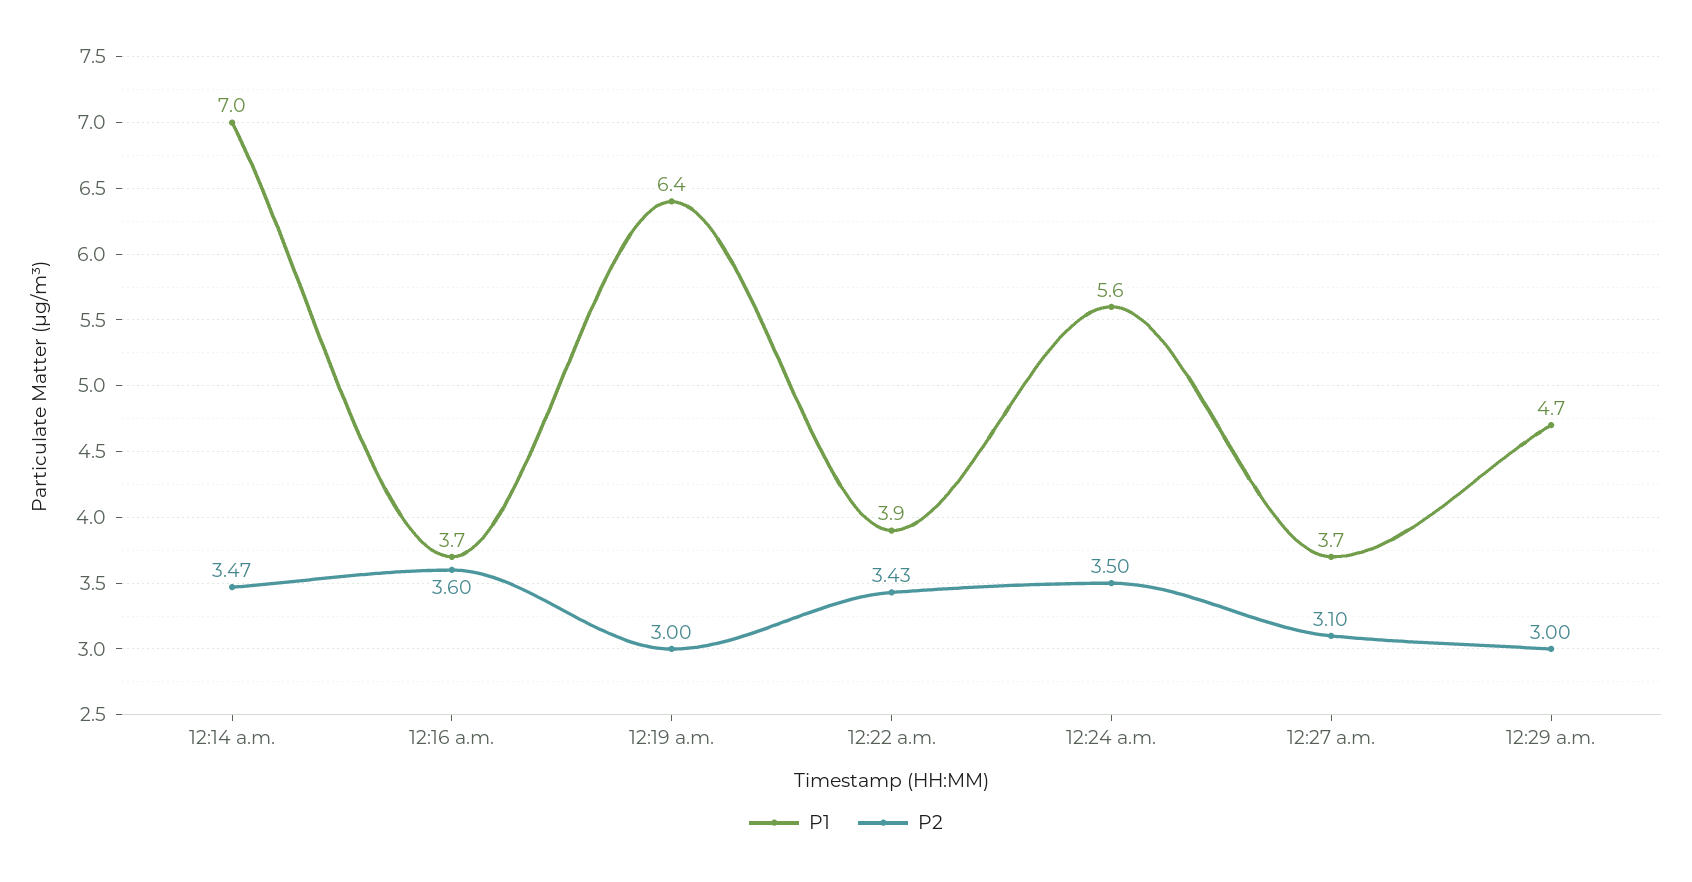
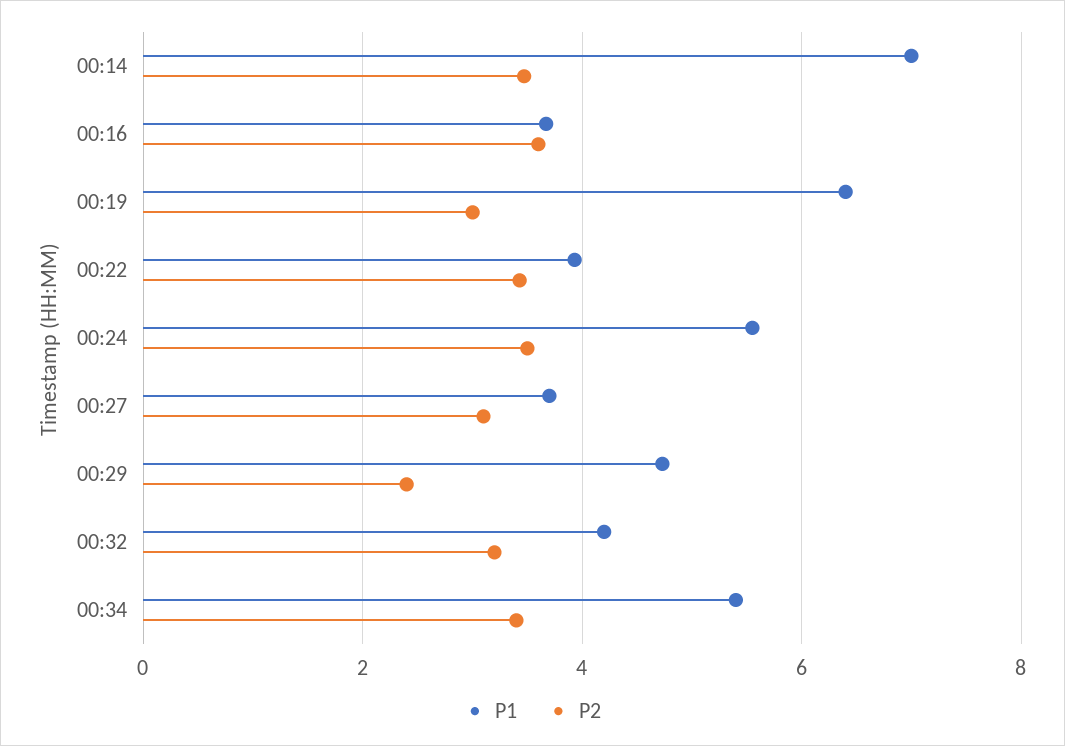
P2, 12:29 a.m.: 3 -> 2.4
P1, 00:32: none -> 4.2
P2, 00:32: none -> 3.2
P1, 00:34: none -> 5.4
P2, 00:34: none -> 3.4

